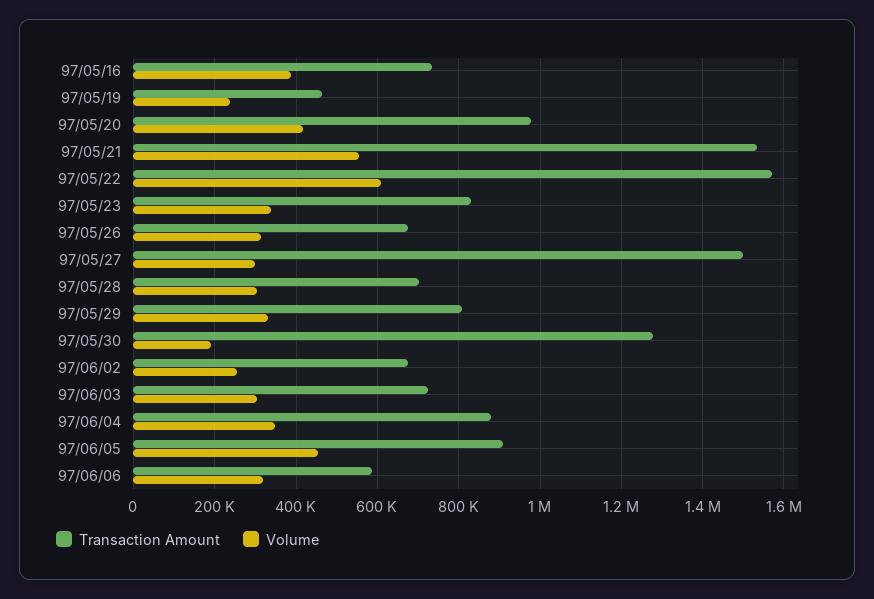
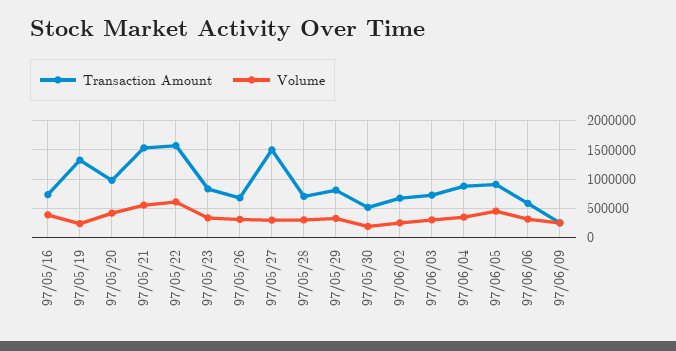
Transaction Amount, 97/05/19: 460000 -> 1250000
Transaction Amount, 97/05/30: 1280000 -> 500000
Transaction Amount, 97/06/09: none -> 250000
Volume, 97/06/09: none -> 250000

